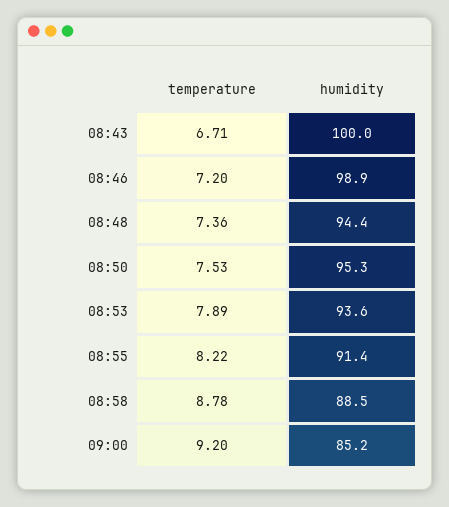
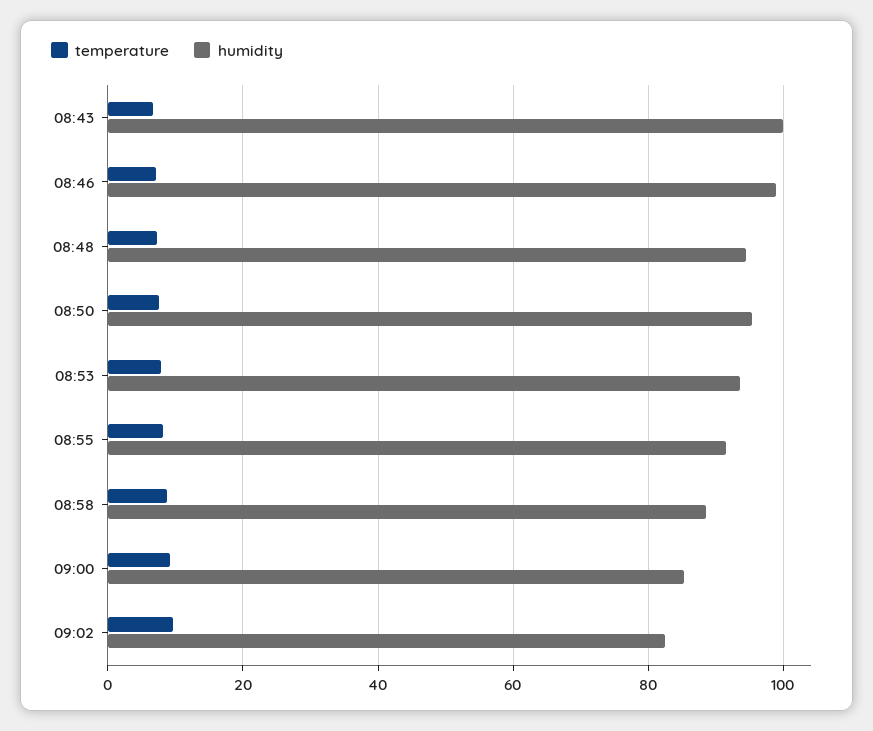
temperature, 09:02: none -> 10
humidity, 09:02: none -> 82

